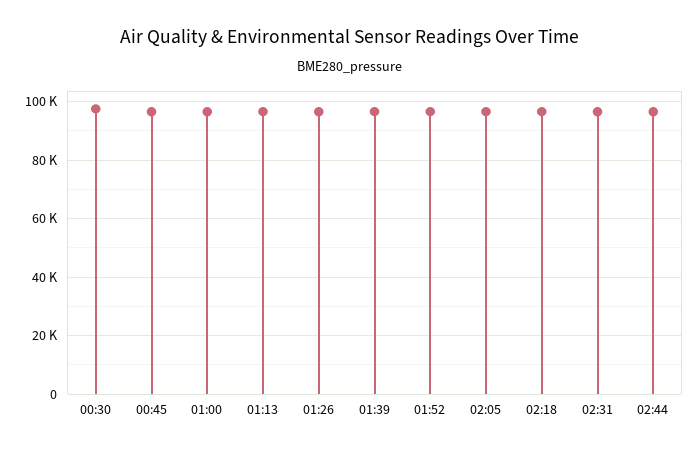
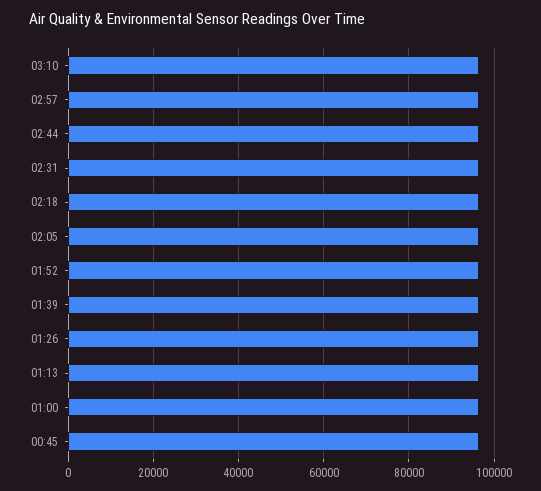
00:30: 97500 -> none
03:10: none -> 96000
02:57: none -> 96000

